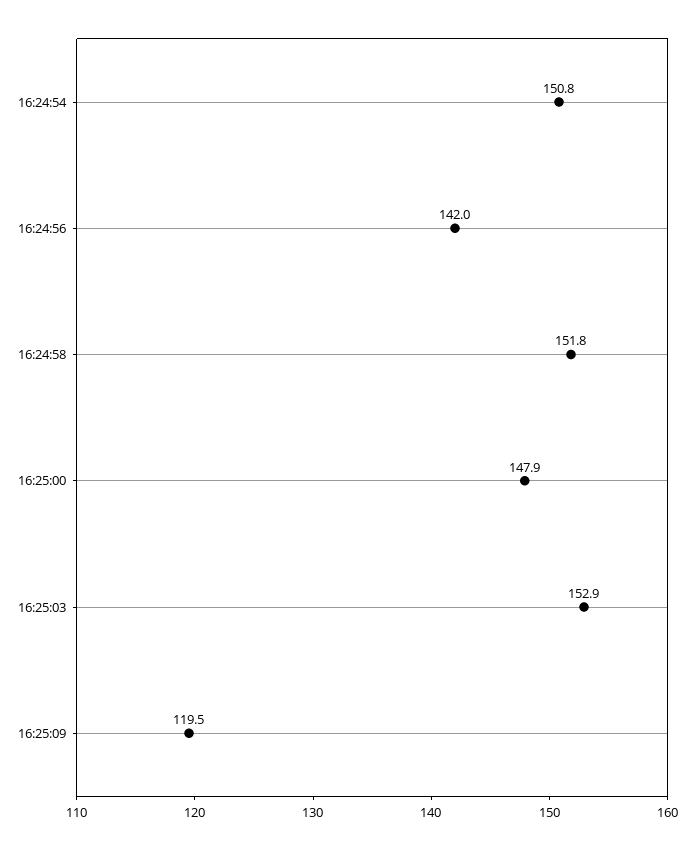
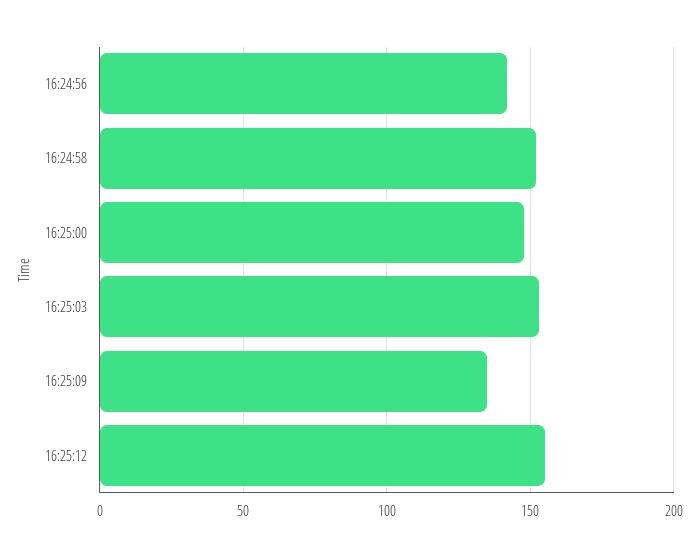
16:24:54: 150.8 -> none
16:25:09: 119.5 -> 135
16:25:12: none -> 155

